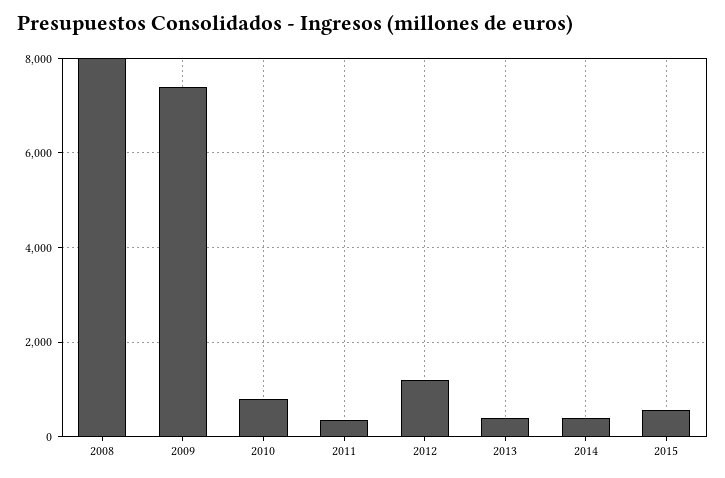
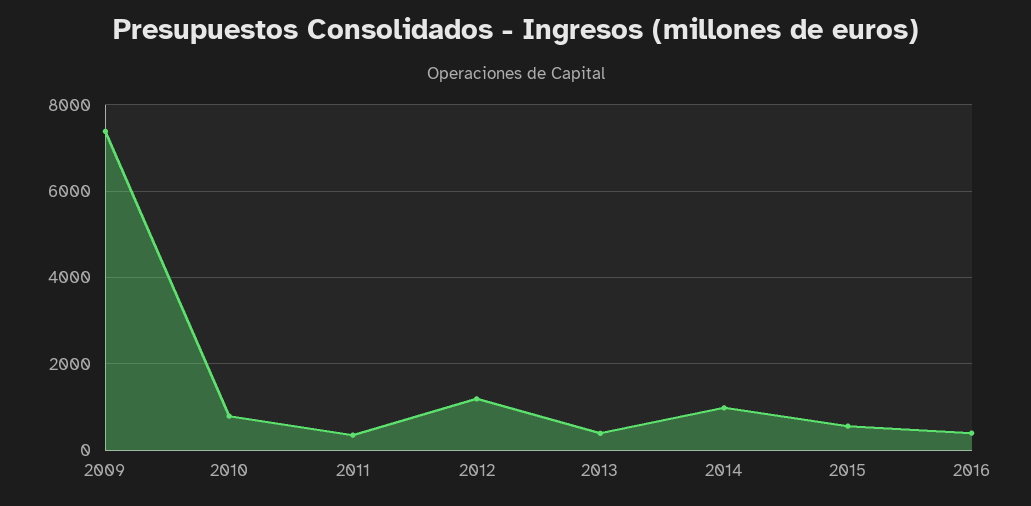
2008: 8000 -> none
2014: 400 -> 1000
2016: none -> 400

